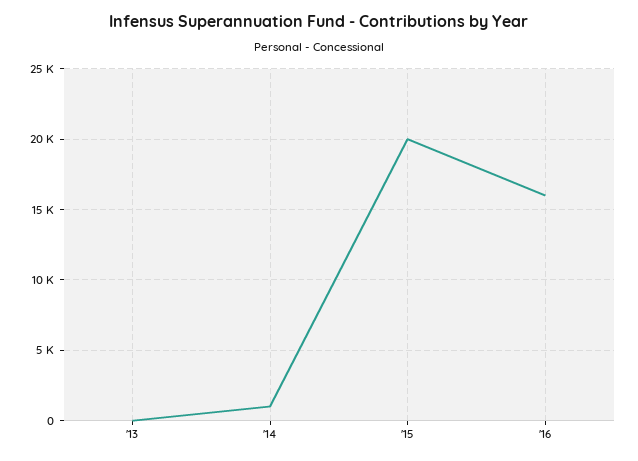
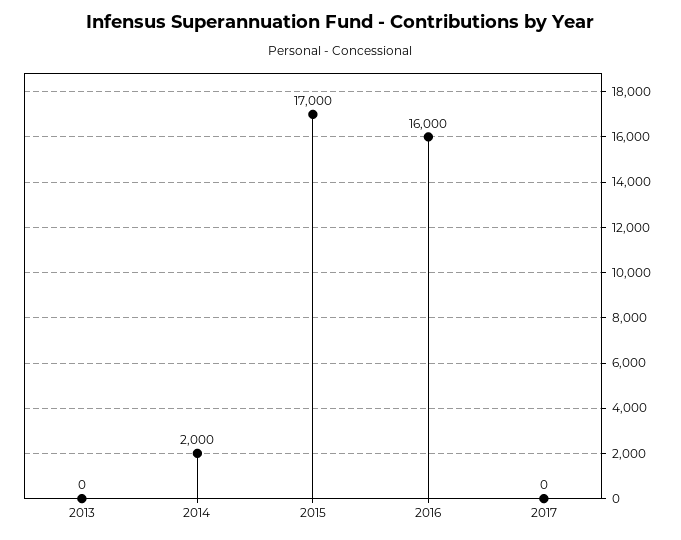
'14: 1000 -> 2000
'15: 20000 -> 17000
2017: none -> 0

